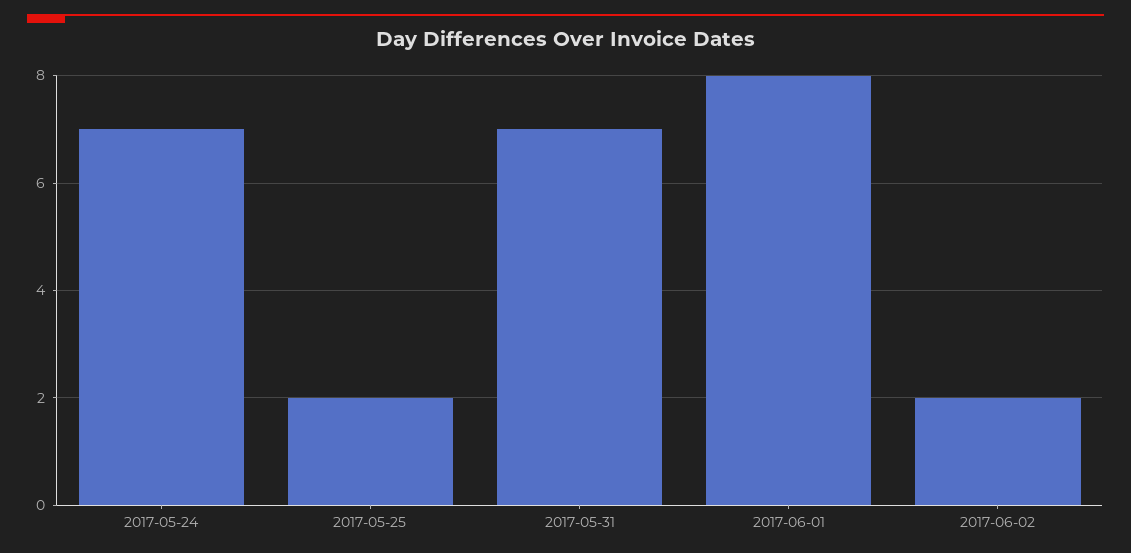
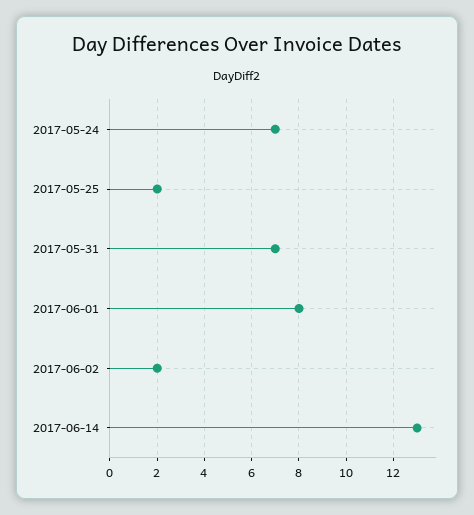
2017-06-14: none -> 13

